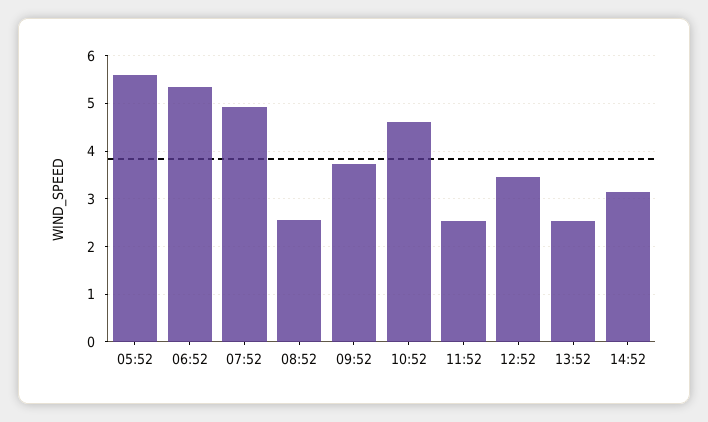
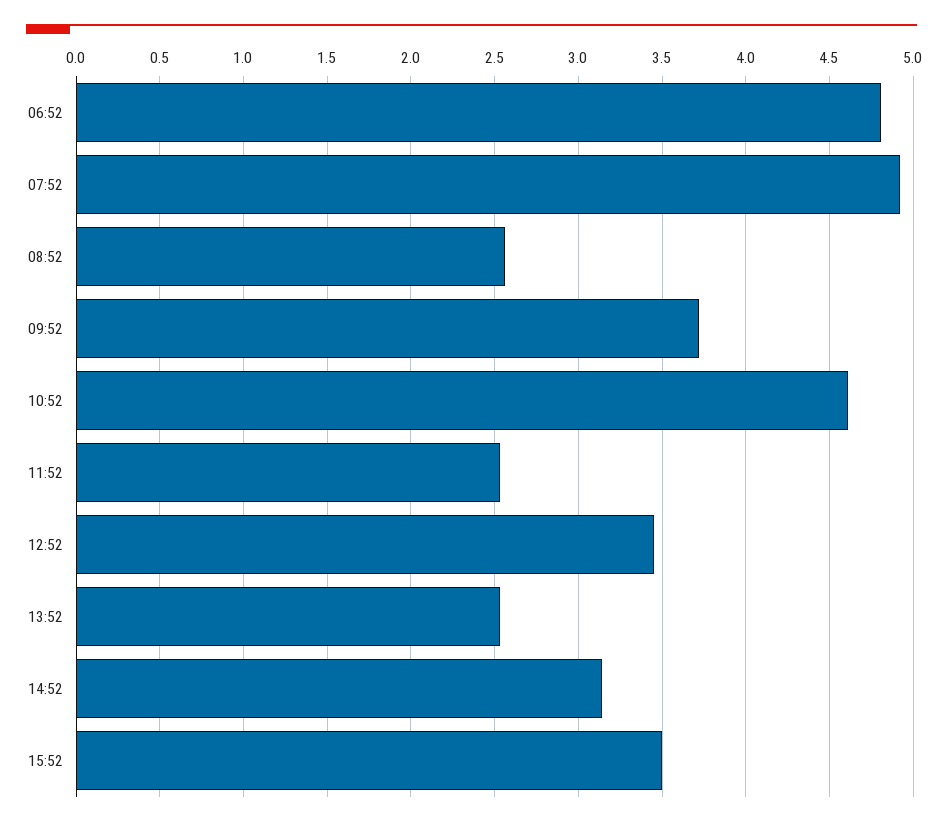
05:52: 5.6 -> none
06:52: 5.4 -> 4.8
15:52: none -> 3.5

